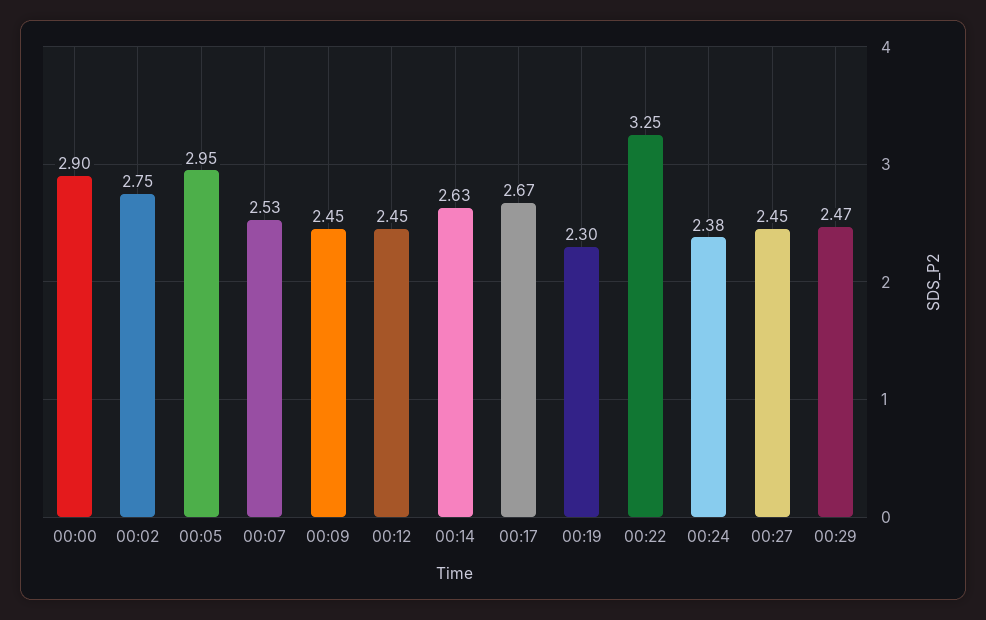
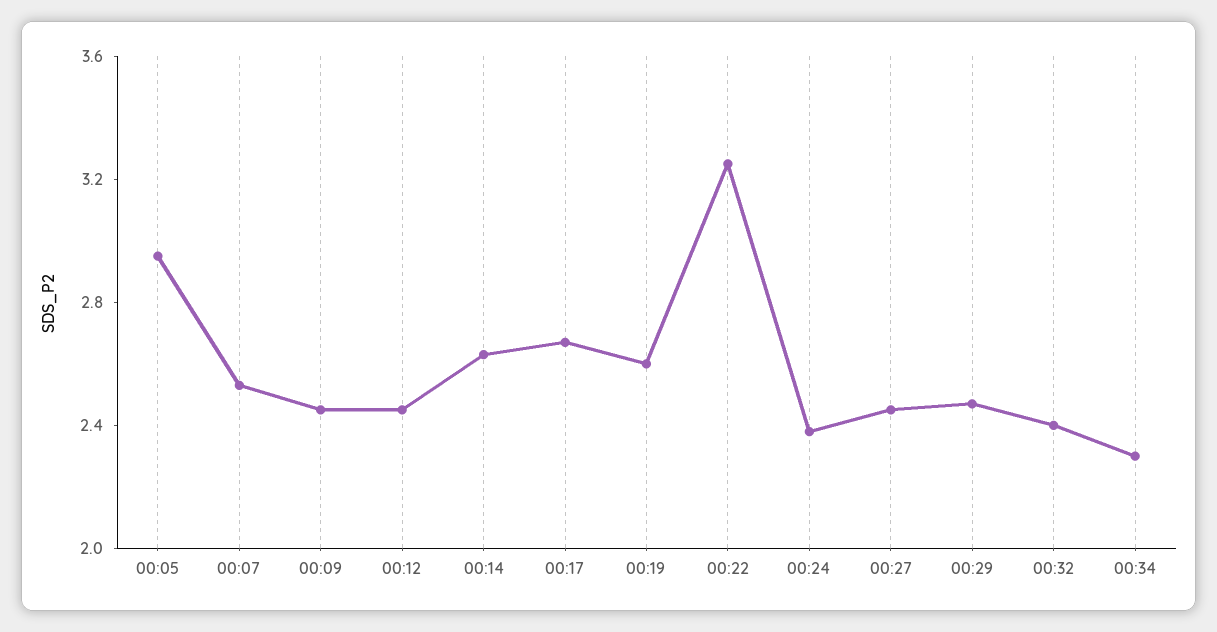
00:00: 2.9 -> none
00:02: 2.75 -> none
00:19: 2.3 -> 2.6
00:32: none -> 2.4
00:34: none -> 2.3

